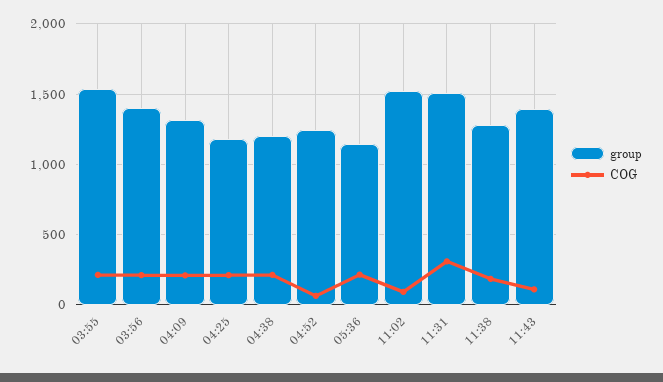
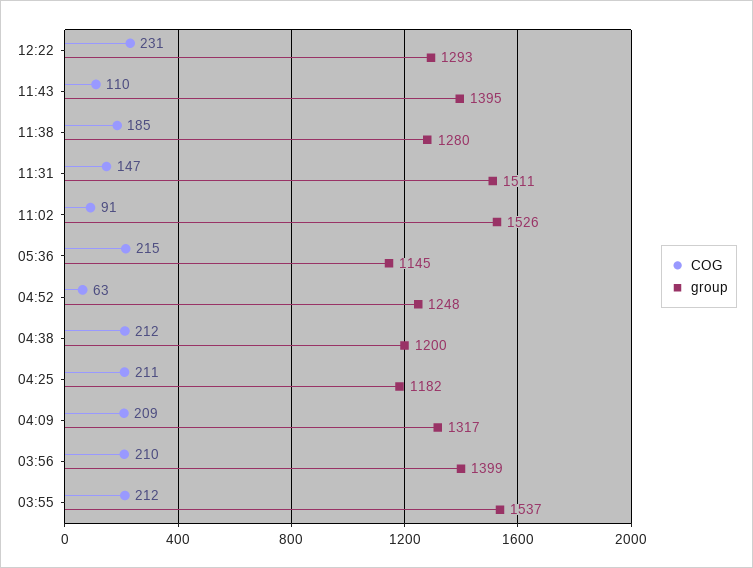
COG, 11:31: 300 -> 147
COG, 12:22: none -> 231
group, 12:22: none -> 1293

